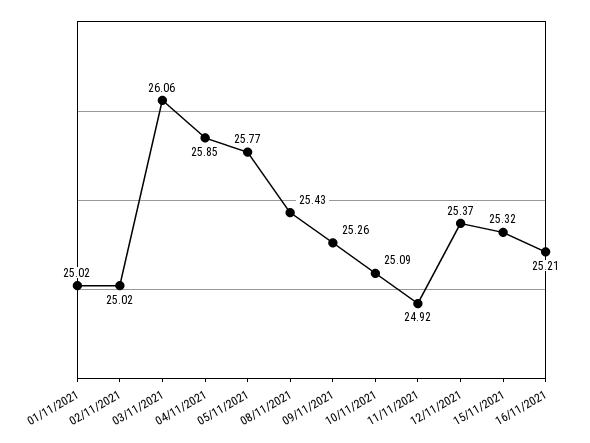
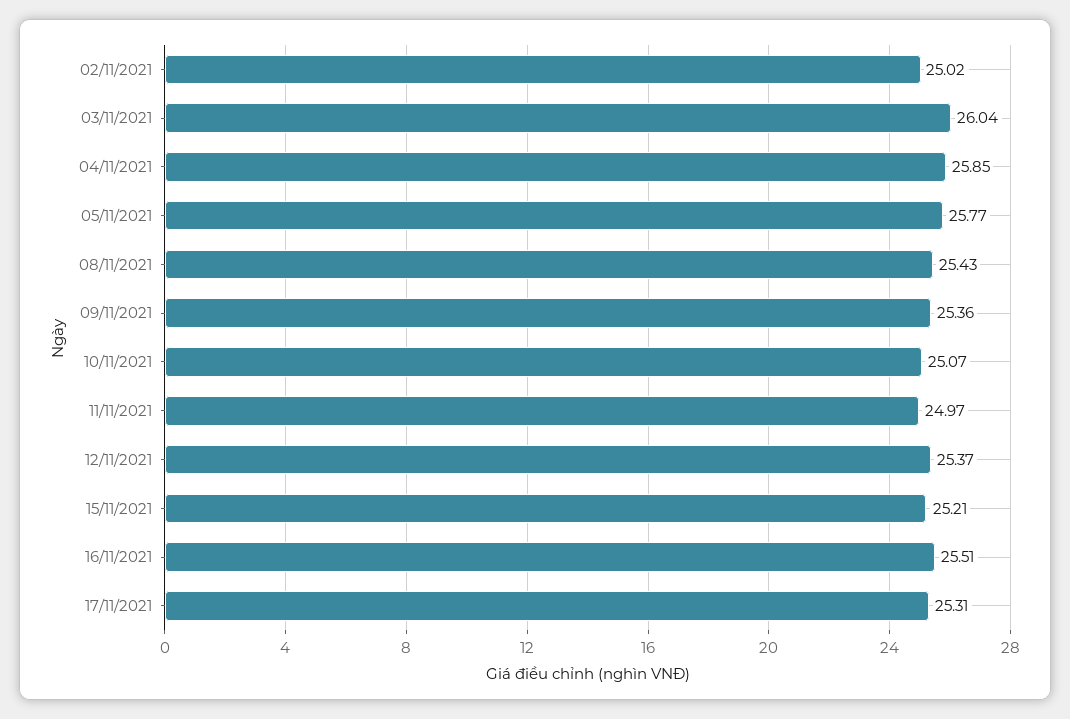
01/11/2021: 25.02 -> none
03/11/2021: 26.06 -> 26.04
09/11/2021: 25.26 -> 25.36
10/11/2021: 25.09 -> 25.07
11/11/2021: 24.92 -> 24.97
15/11/2021: 25.32 -> 25.21
16/11/2021: 25.21 -> 25.51
17/11/2021: none -> 25.31

